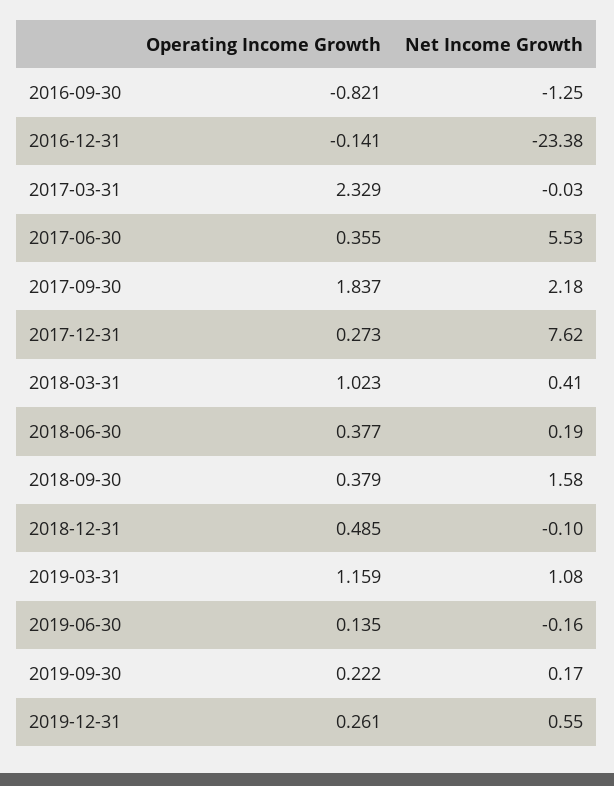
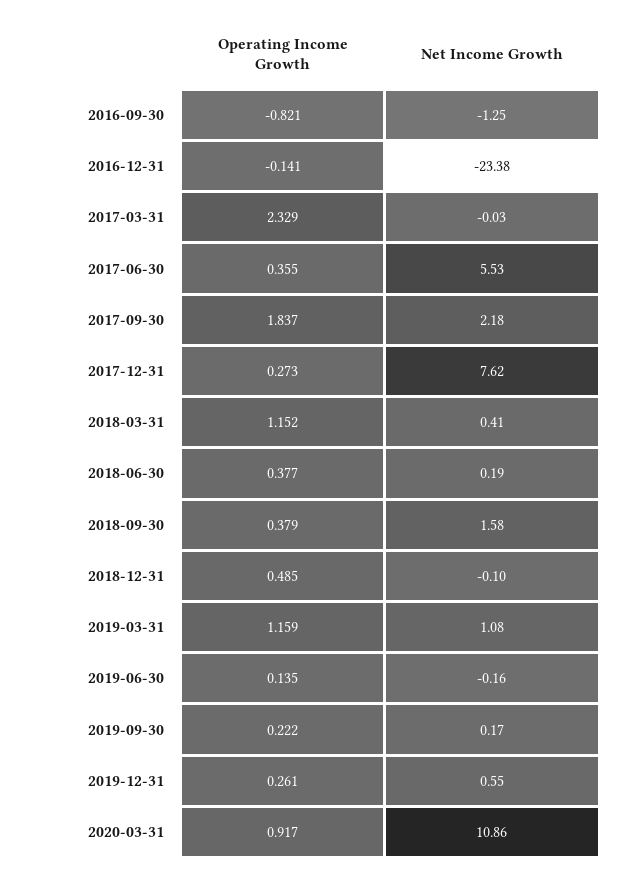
Operating Income Growth, 2018-03-31: 1.023 -> 1.152
Operating Income Growth, 2020-03-31: none -> 0.917
Net Income Growth, 2020-03-31: none -> 10.86

